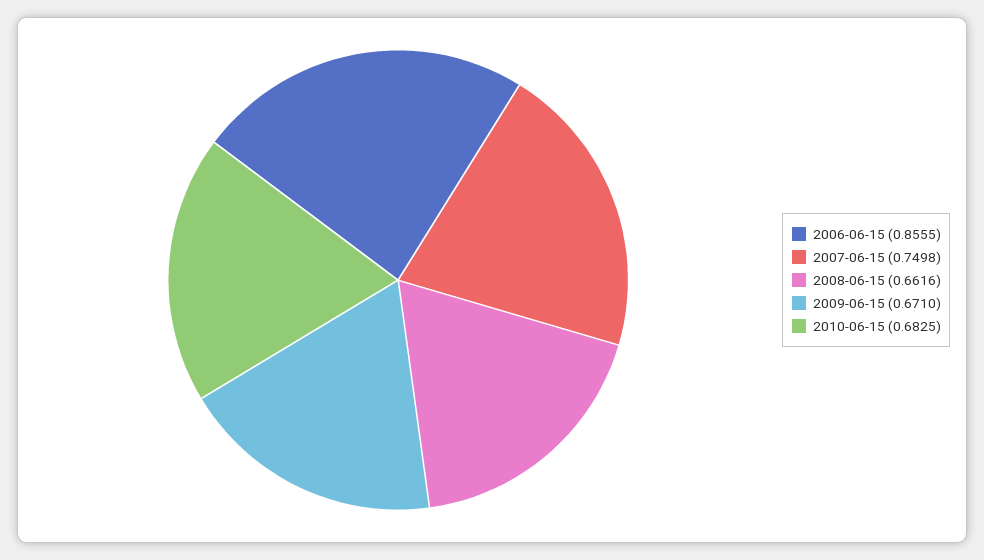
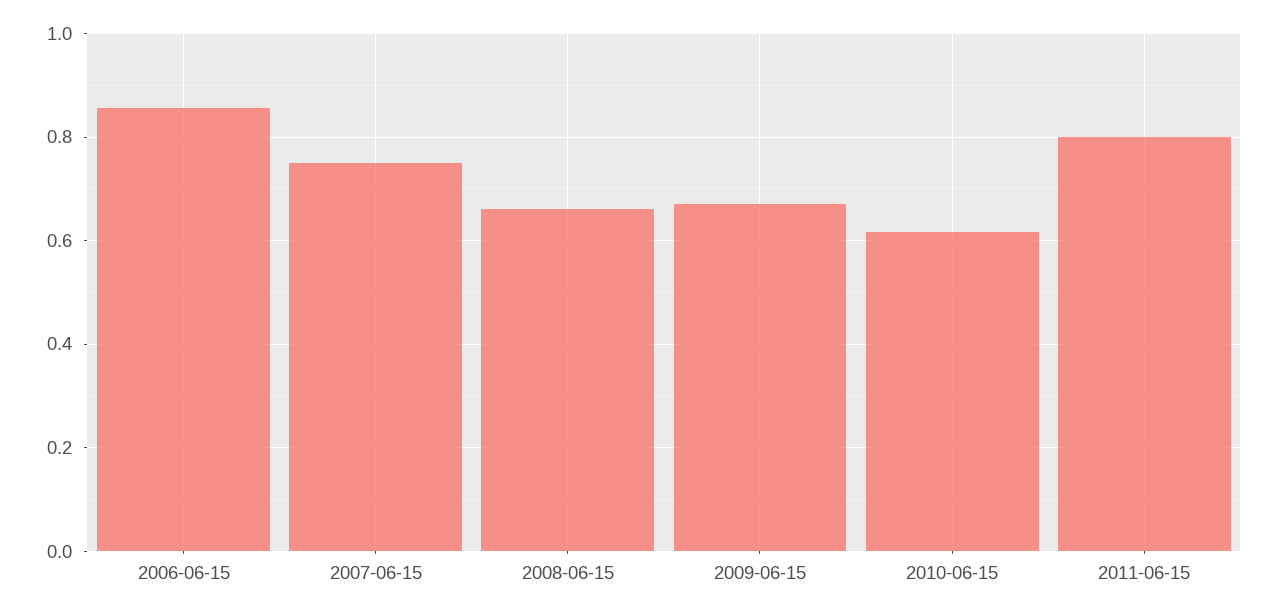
2010-06-15: 0.6825 -> 0.62
2011-06-15: none -> 0.8

